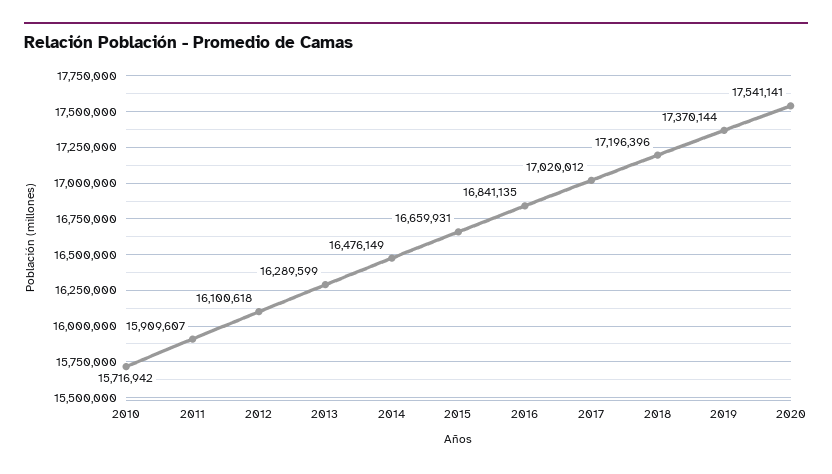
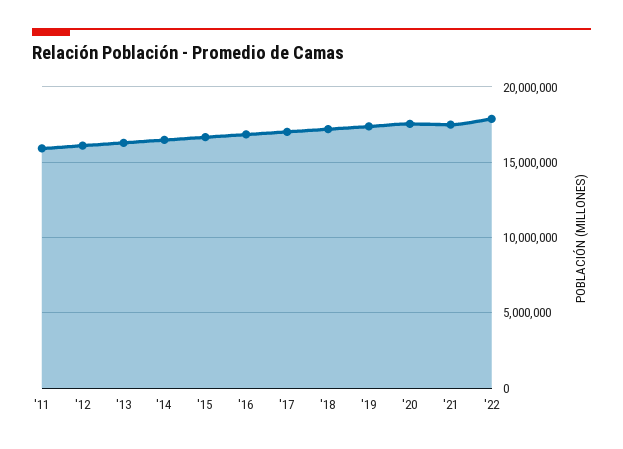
2010: 15716942 -> none
'21: none -> 17500000
'22: none -> 18000000

